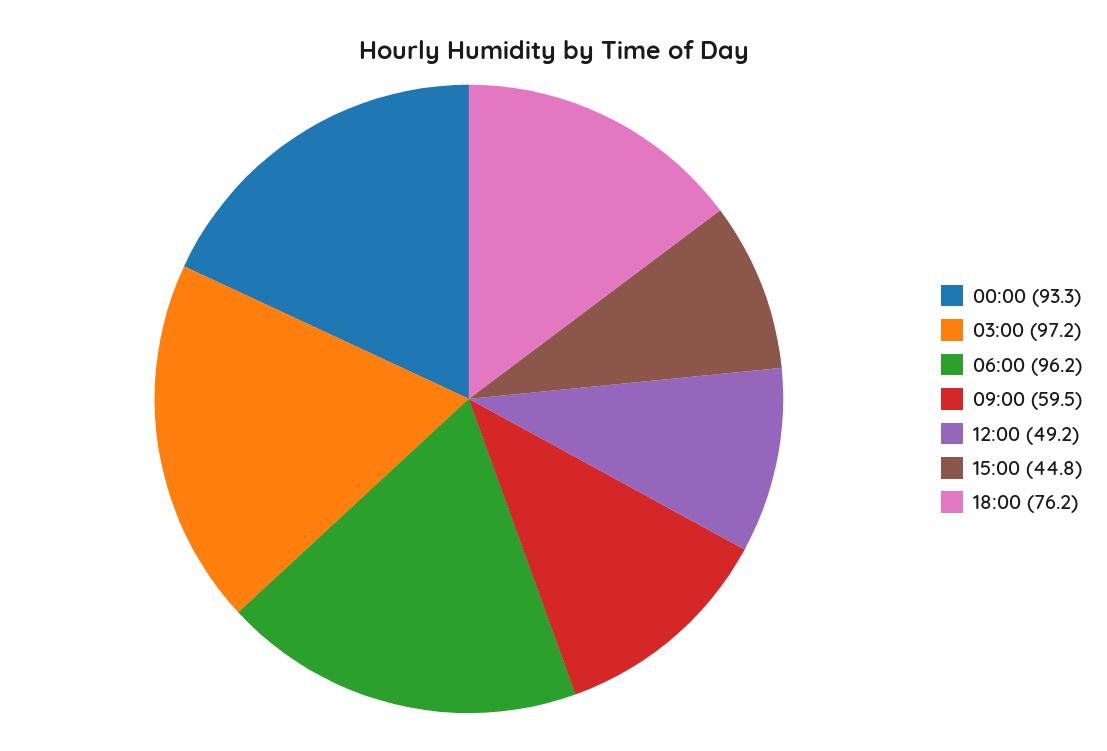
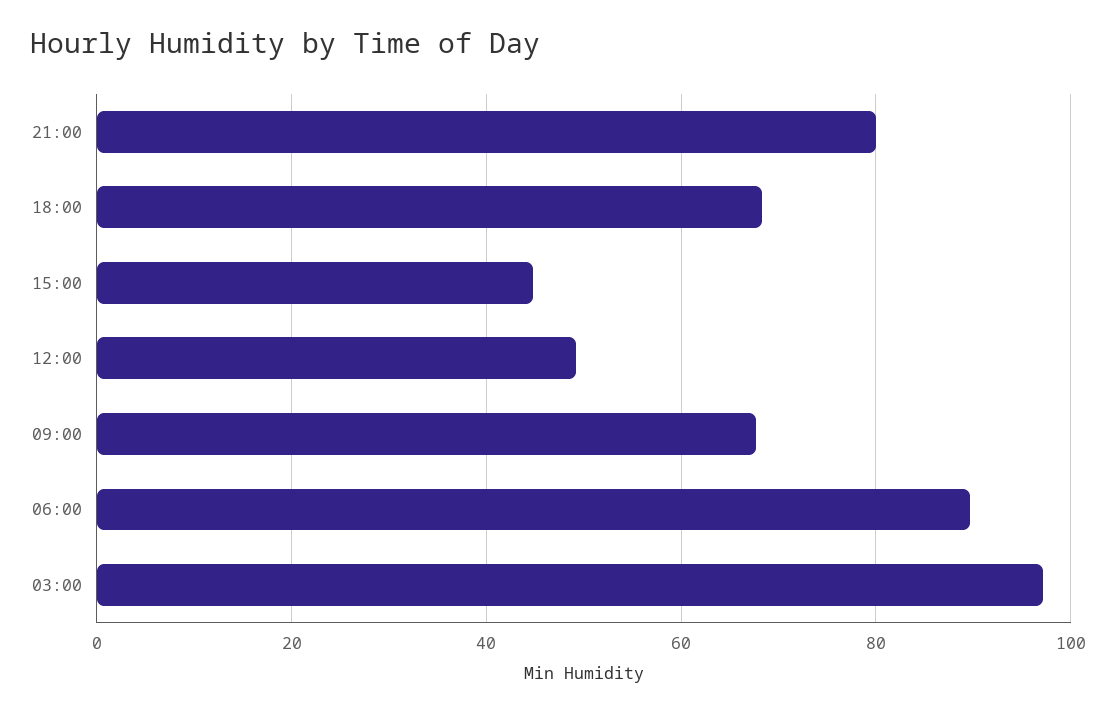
00:00: 93.3 -> none
06:00: 96.2 -> 90
09:00: 59.5 -> 68
18:00: 76.2 -> 68
21:00: none -> 80

